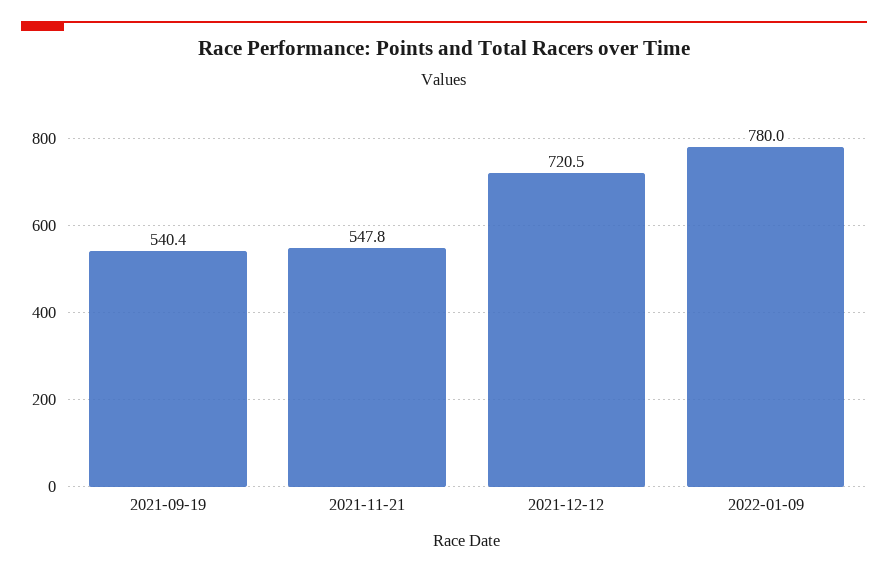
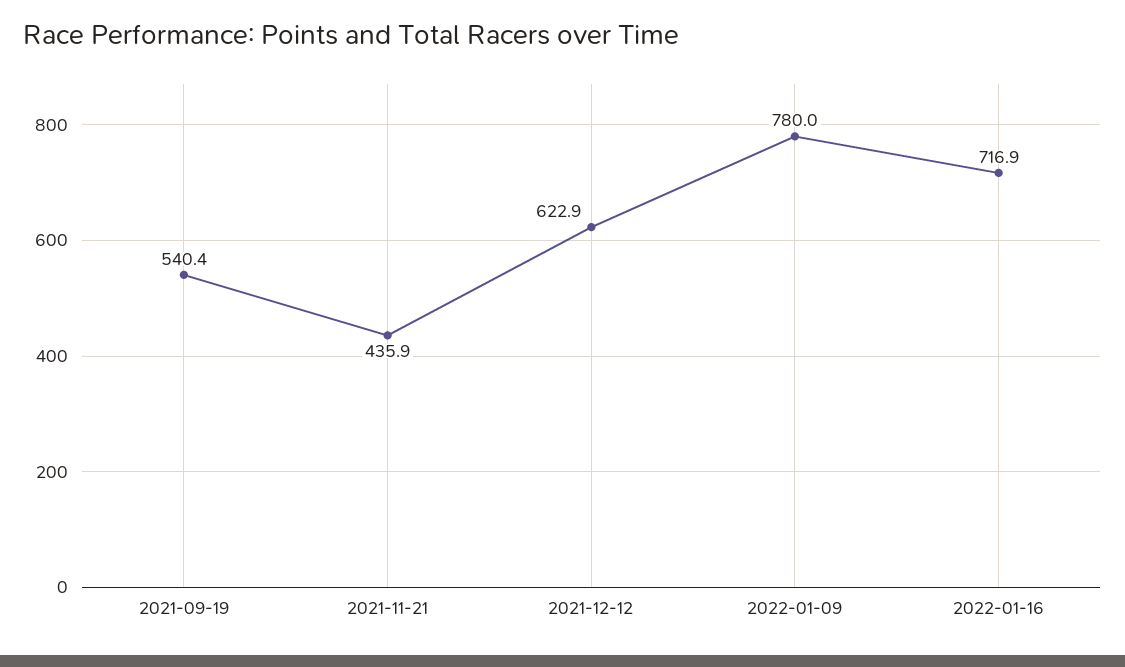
2021-11-21: 547.8 -> 435.9
2021-12-12: 720.5 -> 622.9
2022-01-16: none -> 716.9

